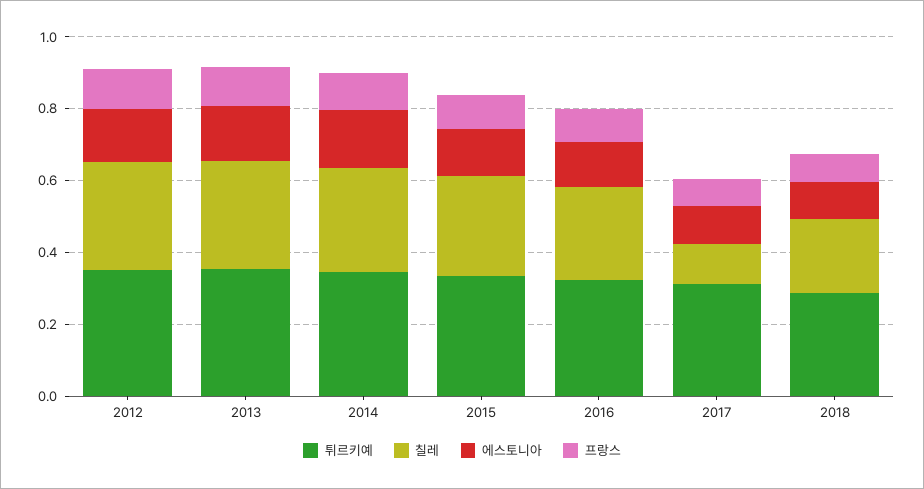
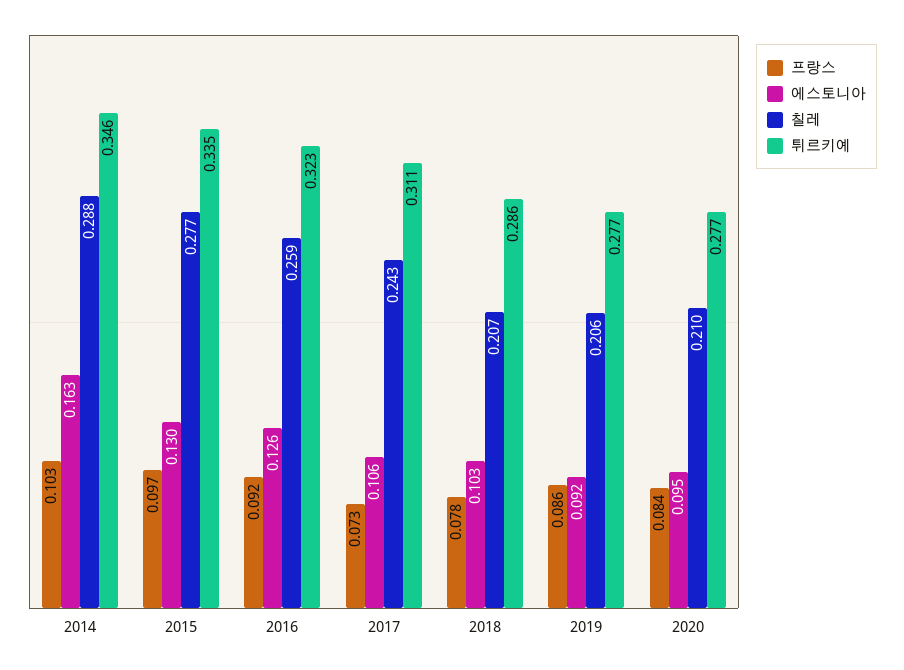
튀르키예, 2012: 0.35 -> none
칠레, 2012: 0.3 -> none
에스토니아, 2012: 0.15 -> none
프랑스, 2012: 0.1 -> none
튀르키예, 2013: 0.35 -> none
칠레, 2013: 0.3 -> none
에스토니아, 2013: 0.15 -> none
프랑스, 2013: 0.1 -> none
칠레, 2017: 0.1 -> 0.243
프랑스, 2019: none -> 0.086
에스토니아, 2019: none -> 0.092
칠레, 2019: none -> 0.206
튀르키예, 2019: none -> 0.277
프랑스, 2020: none -> 0.084
에스토니아, 2020: none -> 0.095
칠레, 2020: none -> 0.21
튀르키예, 2020: none -> 0.277

